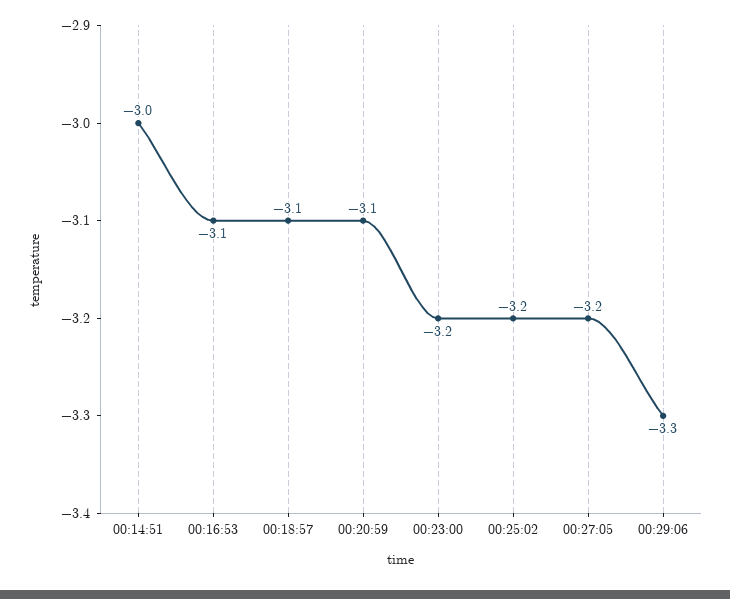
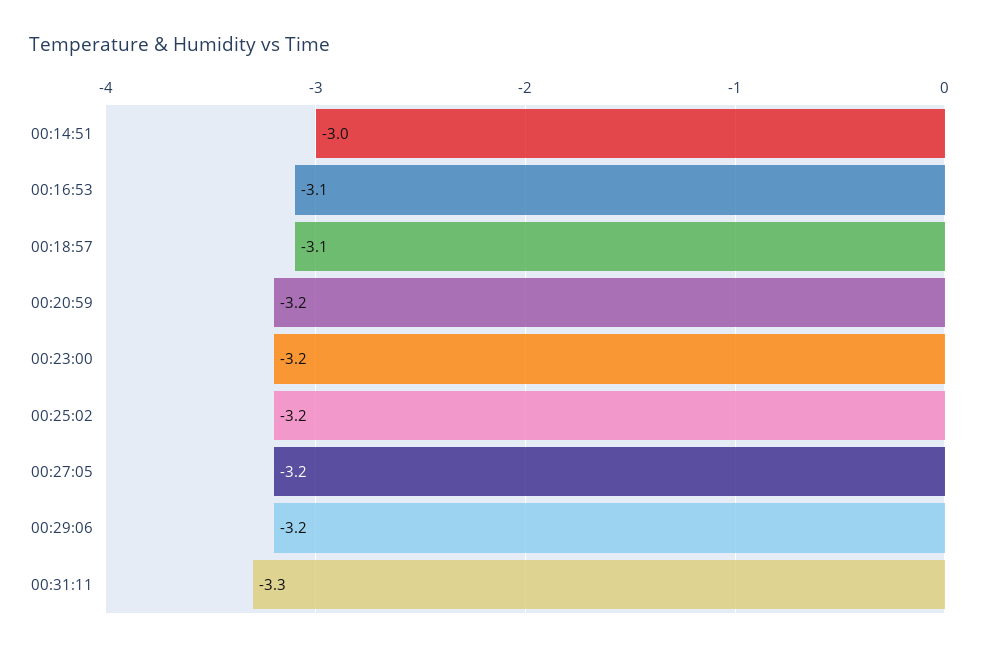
00:20:59: -3.1 -> -3.2
00:29:06: -3.3 -> -3.2
00:31:11: none -> -3.3

